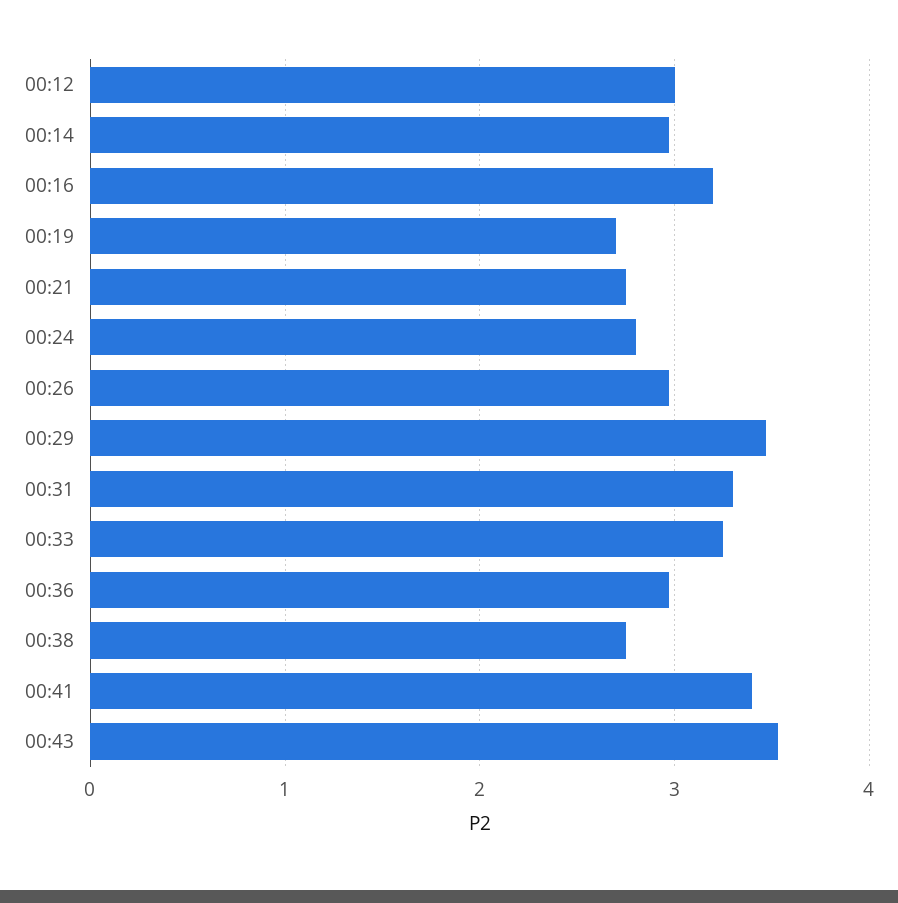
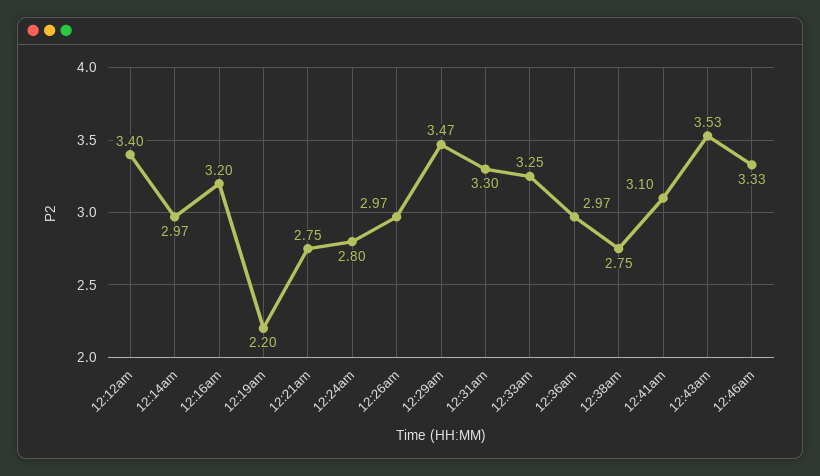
00:12: 3 -> 3.4
00:19: 2.7 -> 2.2
00:41: 3.4 -> 3.1
12:46am: none -> 3.33

